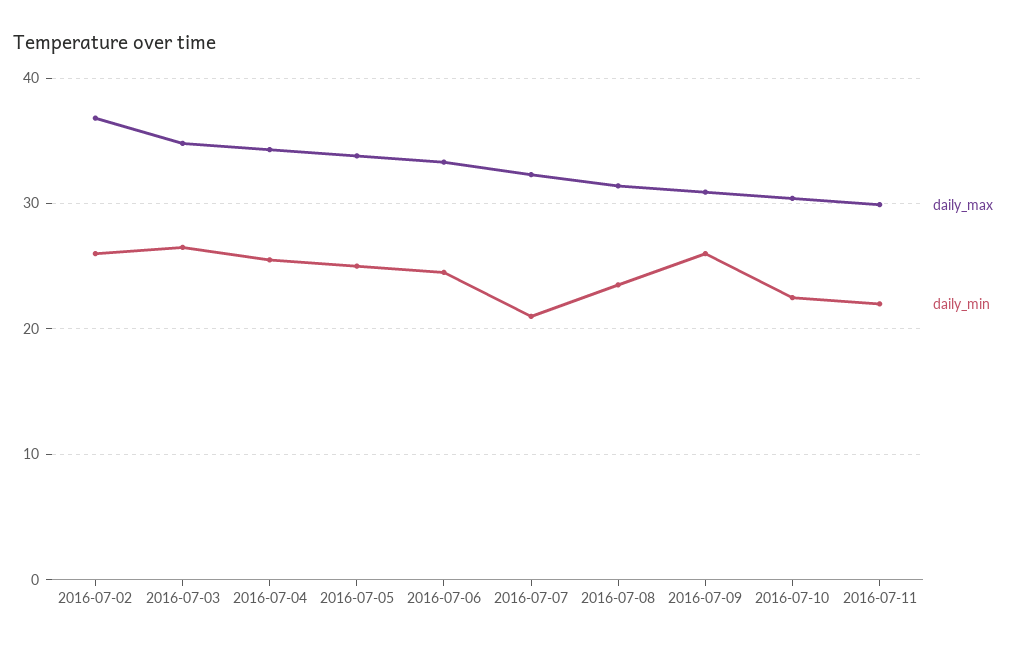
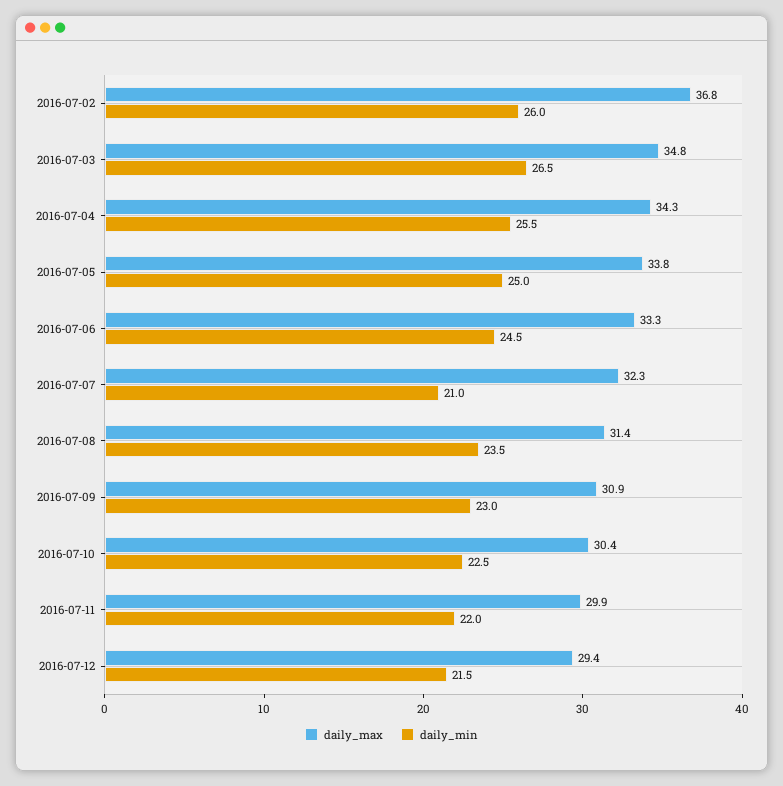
daily_min, 2016-07-09: 26 -> 23
daily_max, 2016-07-12: none -> 29.4
daily_min, 2016-07-12: none -> 21.5

